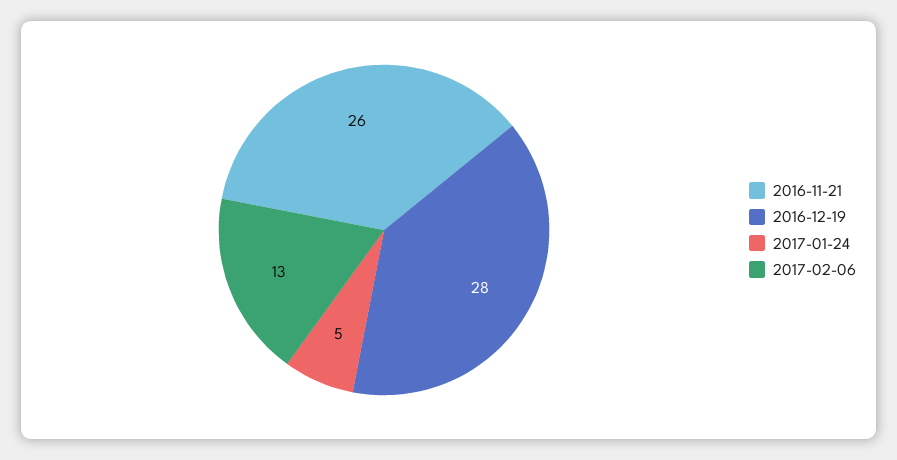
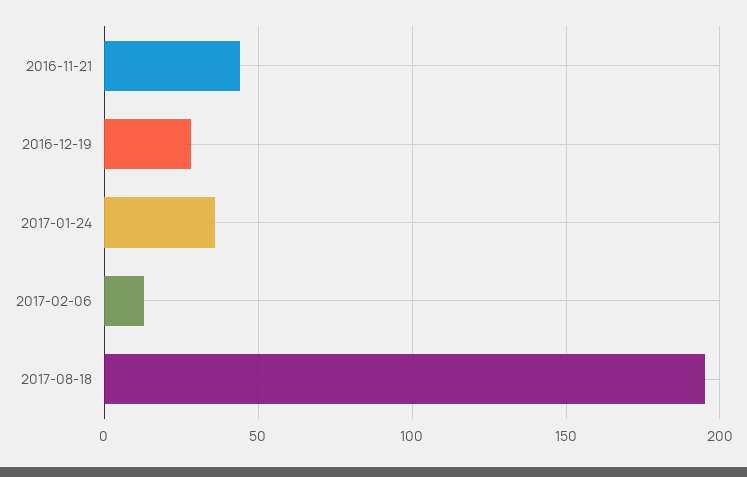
2016-11-21: 26 -> 45
2017-01-24: 5 -> 35
2017-08-18: none -> 195

